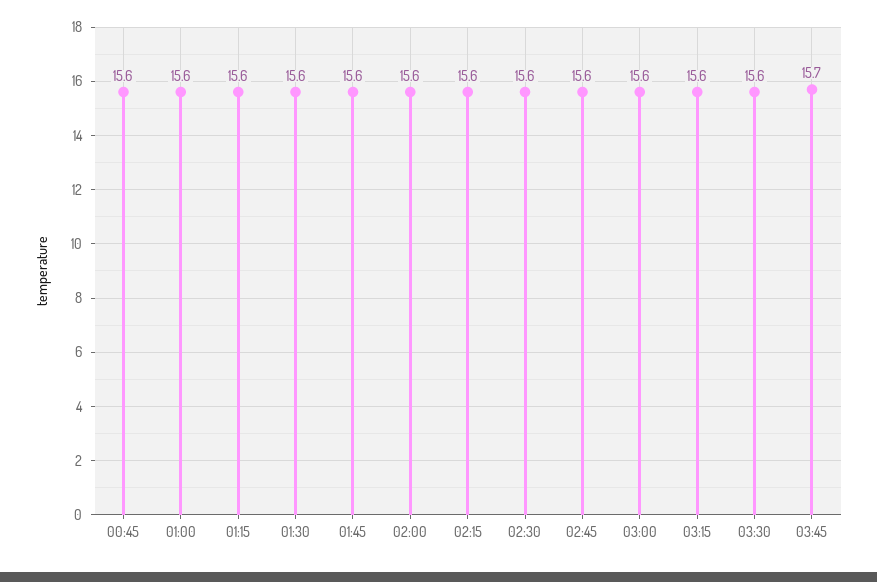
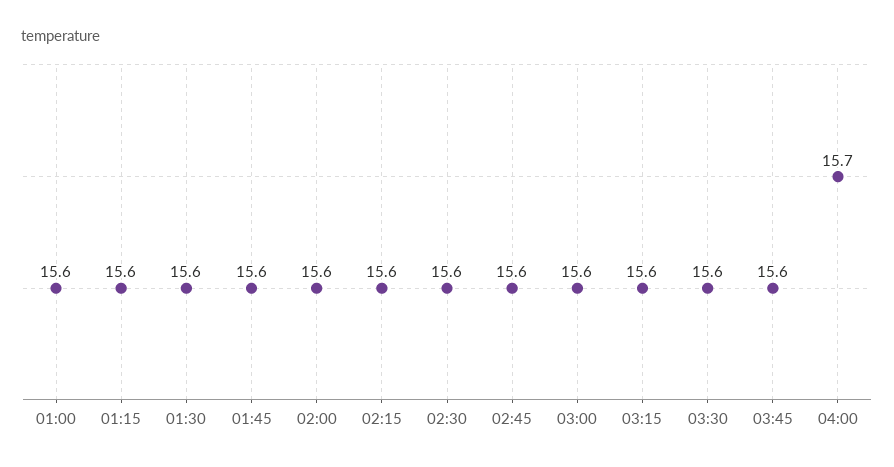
00:45: 15.6 -> none
03:45: 15.7 -> 15.6
04:00: none -> 15.7

